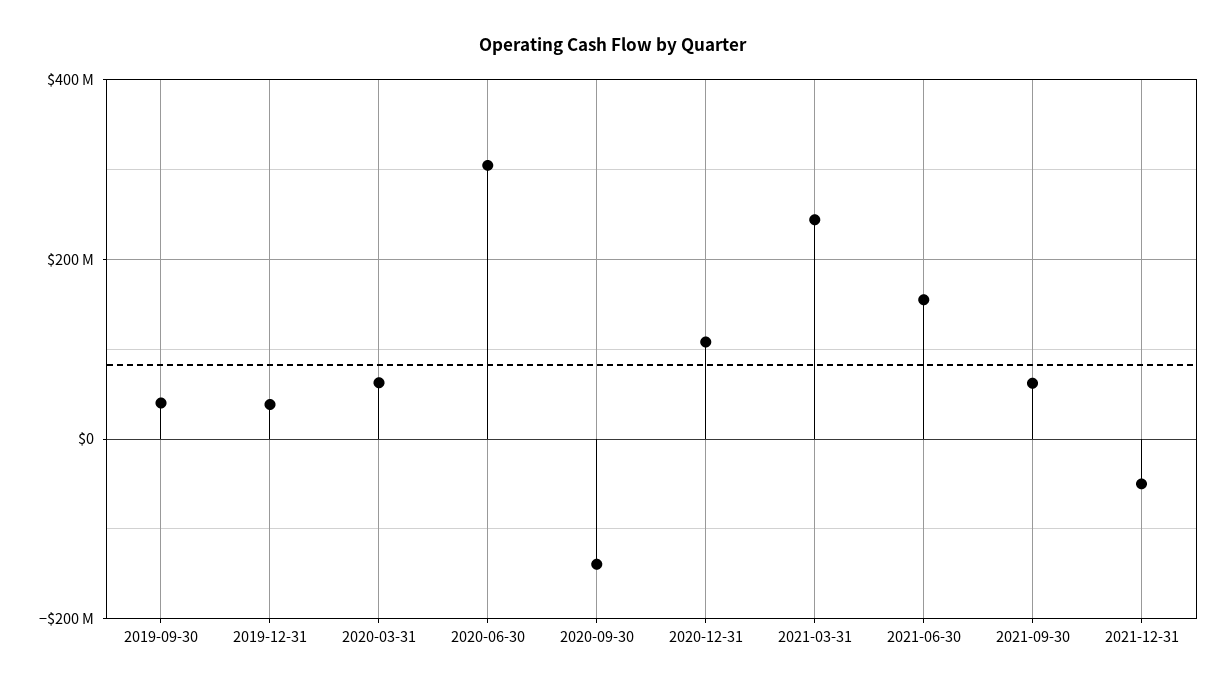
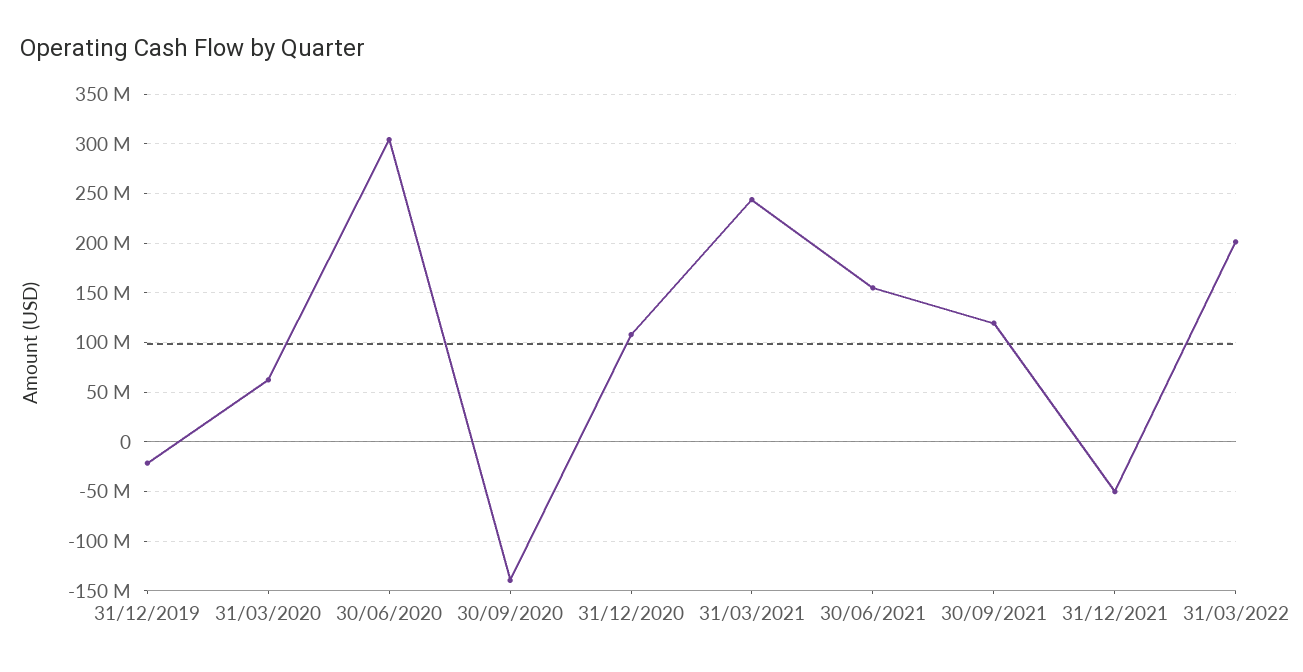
2019-09-30: 40000000 -> none
2019-12-31: 40000000 -> -20000000
2021-09-30: 60000000 -> 120000000
31/03/2022: none -> 200000000

